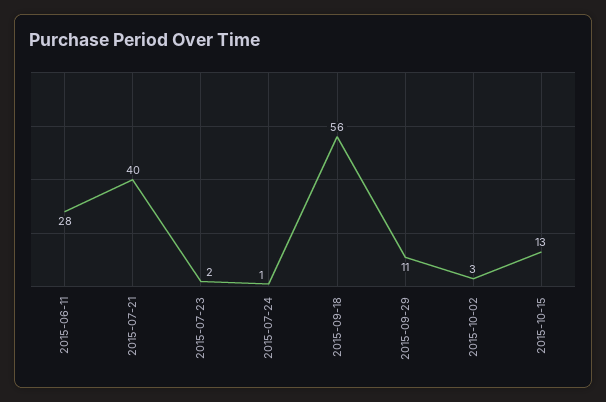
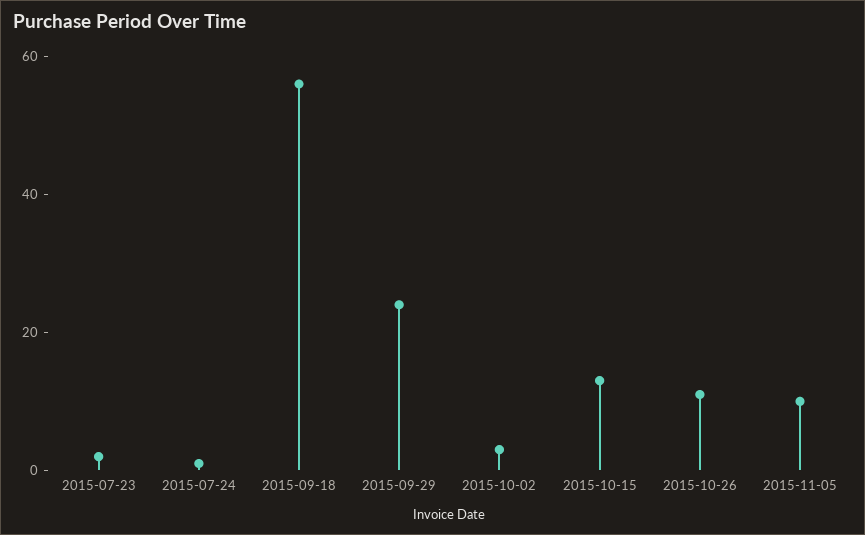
2015-06-11: 28 -> none
2015-07-21: 40 -> none
2015-09-29: 11 -> 25
2015-10-26: none -> 10
2015-11-05: none -> 10

